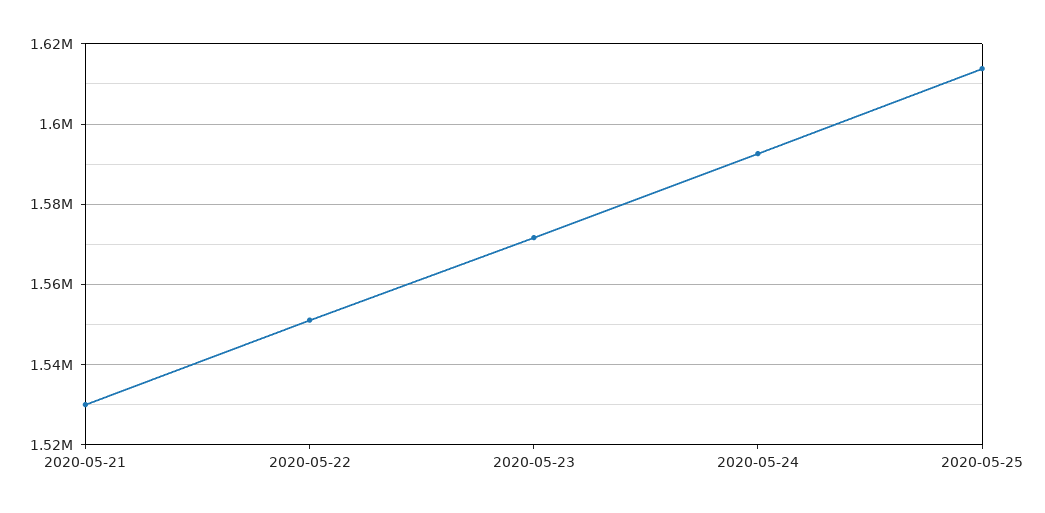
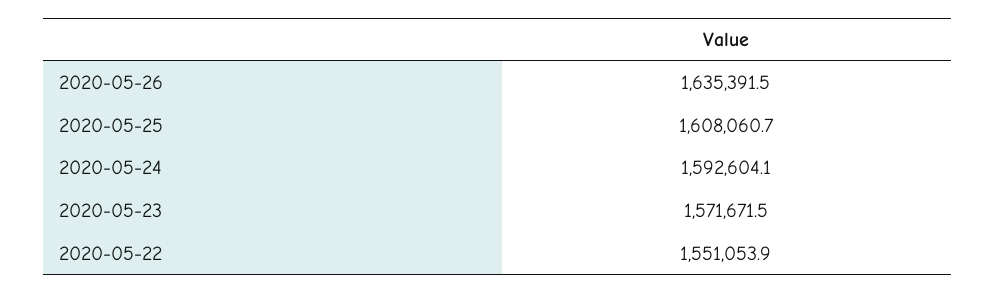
2020-05-21: 1530000 -> none
2020-05-25: 1614000 -> 1608060.7
2020-05-26: none -> 1635391.5

